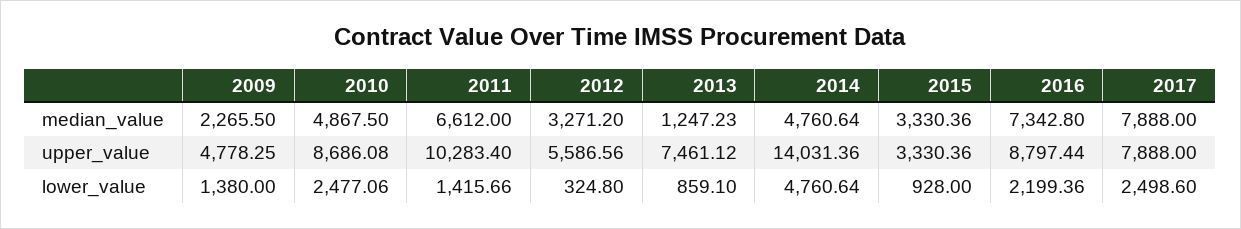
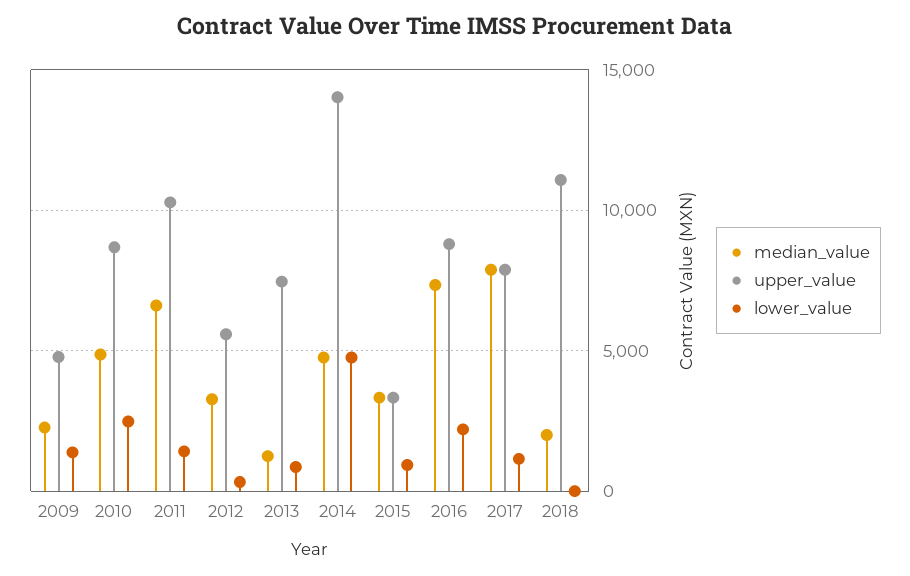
lower_value, 2017: 2498.6 -> 1000
median_value, 2018: none -> 2000
upper_value, 2018: none -> 11000
lower_value, 2018: none -> 0

